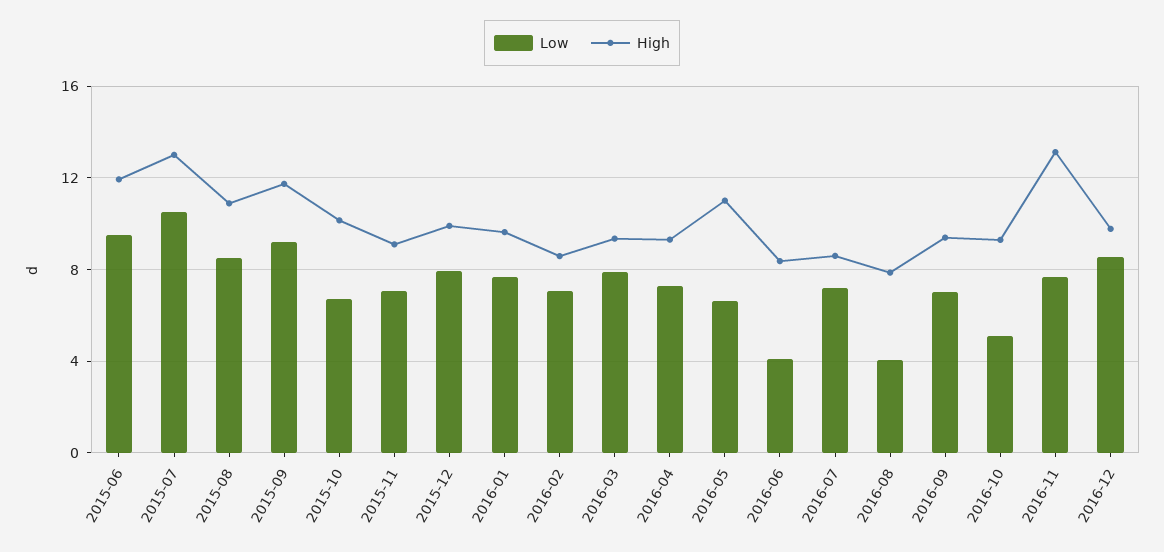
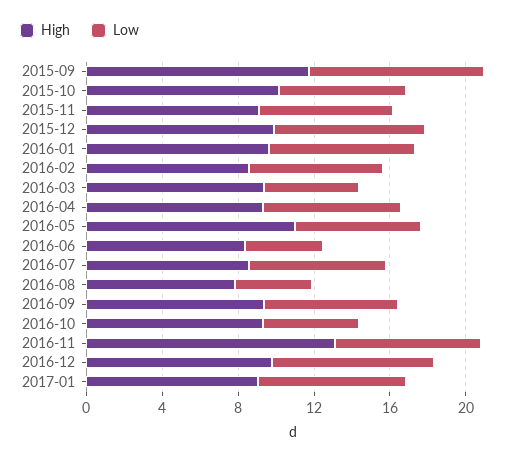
Low, 2015-06: 9.5 -> none
High, 2015-06: 12 -> none
Low, 2015-07: 10.5 -> none
High, 2015-07: 13 -> none
Low, 2015-08: 8.5 -> none
High, 2015-08: 11 -> none
Low, 2016-03: 8 -> 5
High, 2017-01: none -> 9
Low, 2017-01: none -> 8

